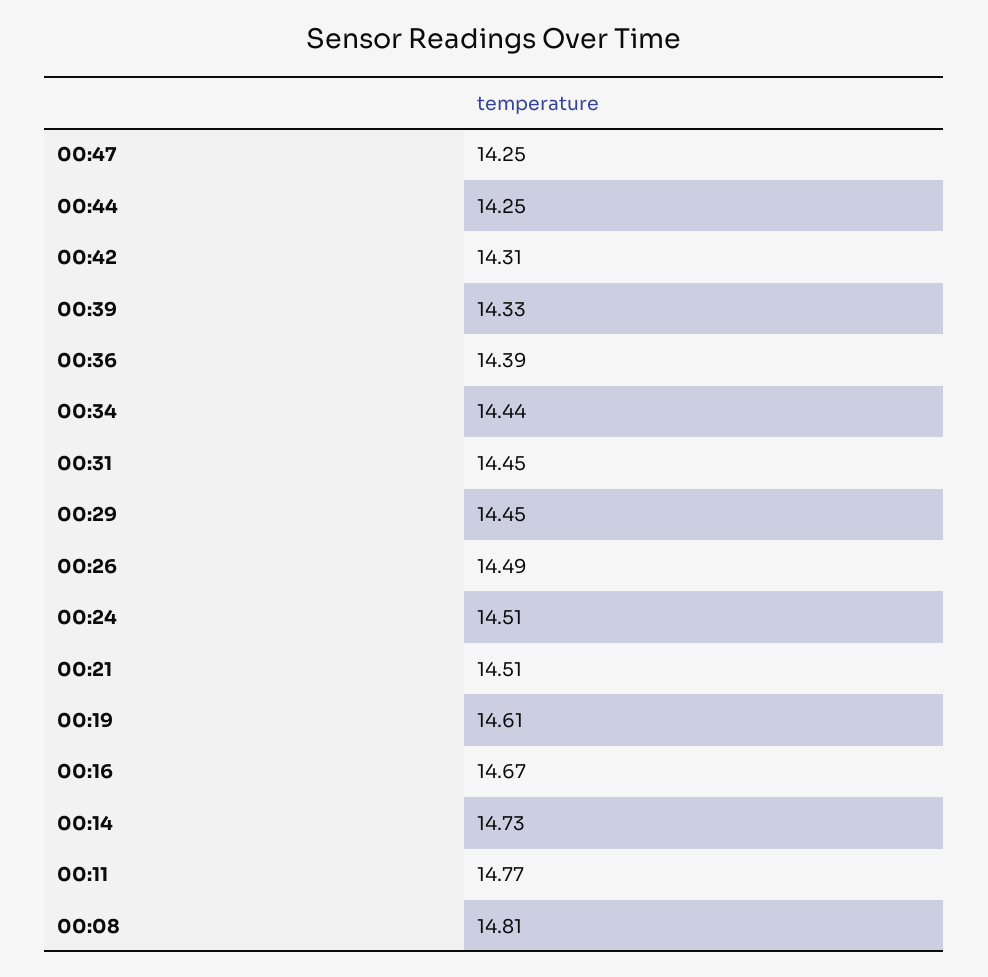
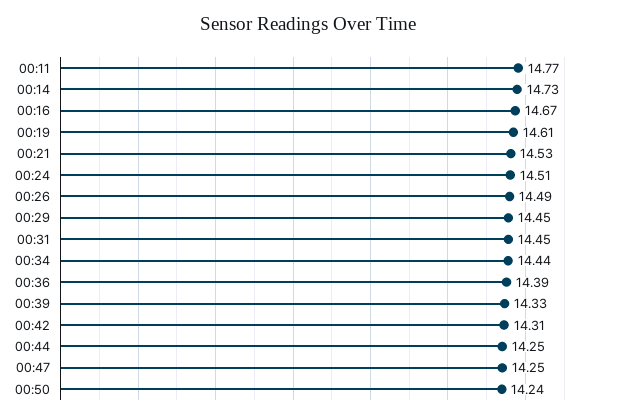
00:21: 14.51 -> 14.53
00:08: 14.81 -> none
00:50: none -> 14.24

